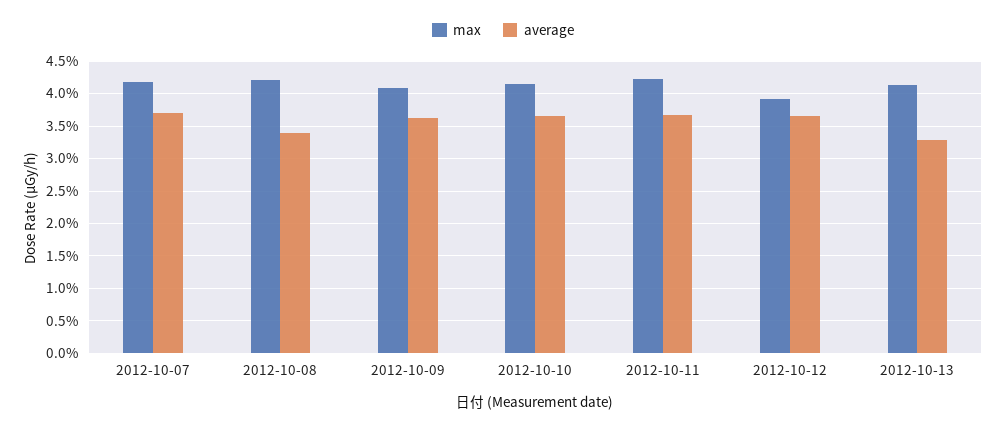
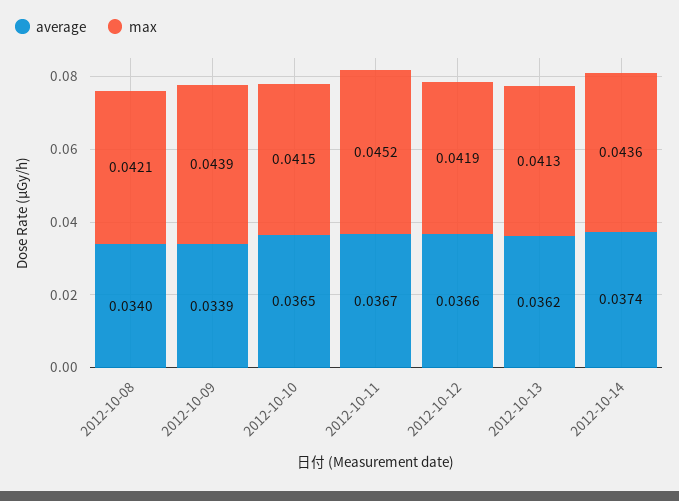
max, 2012-10-07: 0.042 -> none
average, 2012-10-07: 0.037 -> none
max, 2012-10-09: 0.041 -> 0.0439
average, 2012-10-09: 0.036 -> 0.0339
max, 2012-10-11: 0.042 -> 0.0452
max, 2012-10-12: 0.039 -> 0.0419
average, 2012-10-13: 0.033 -> 0.0362
average, 2012-10-14: none -> 0.0374
max, 2012-10-14: none -> 0.0436

